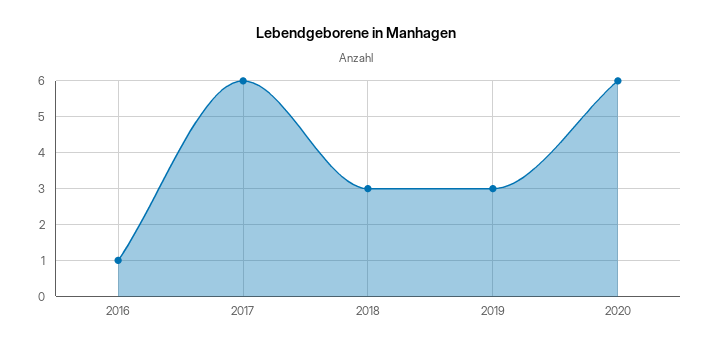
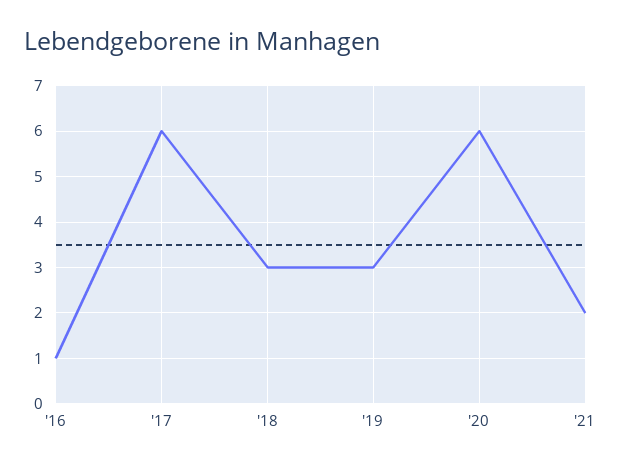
'21: none -> 2

